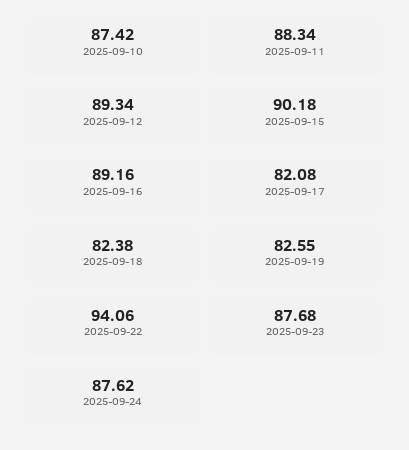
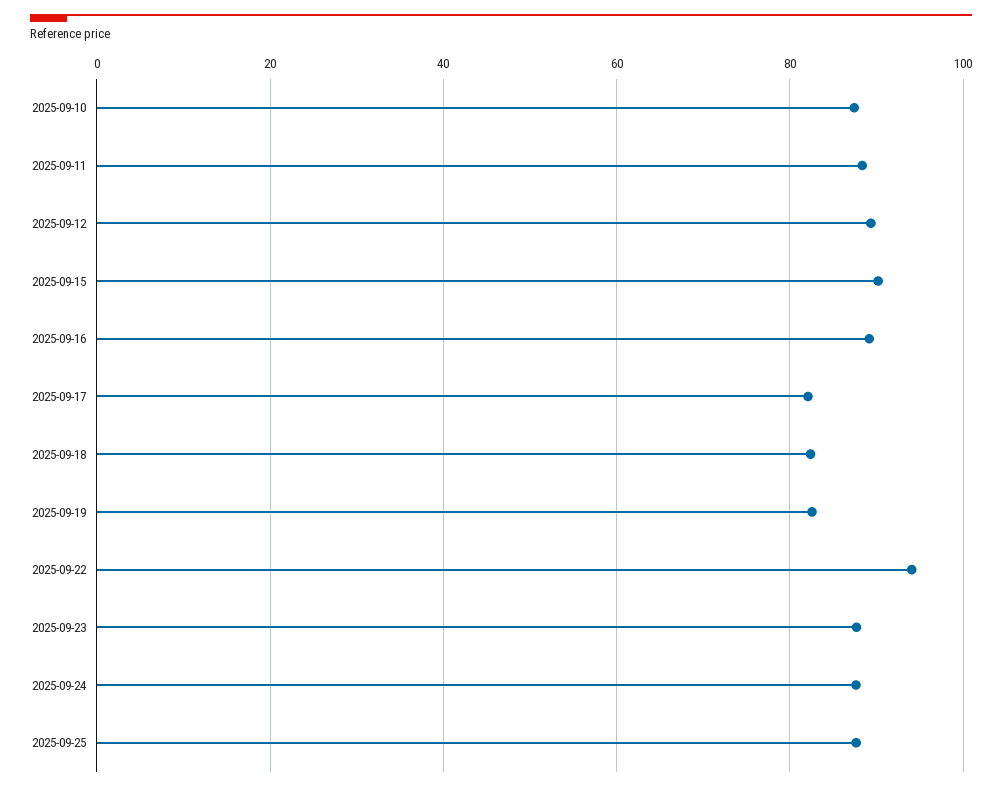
2025-09-25: none -> 88

